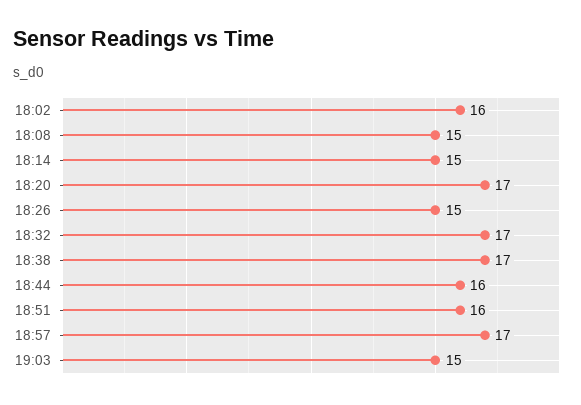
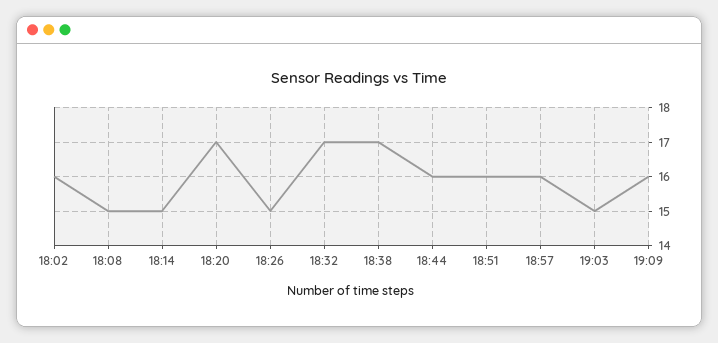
18:57: 17 -> 16
19:09: none -> 16

